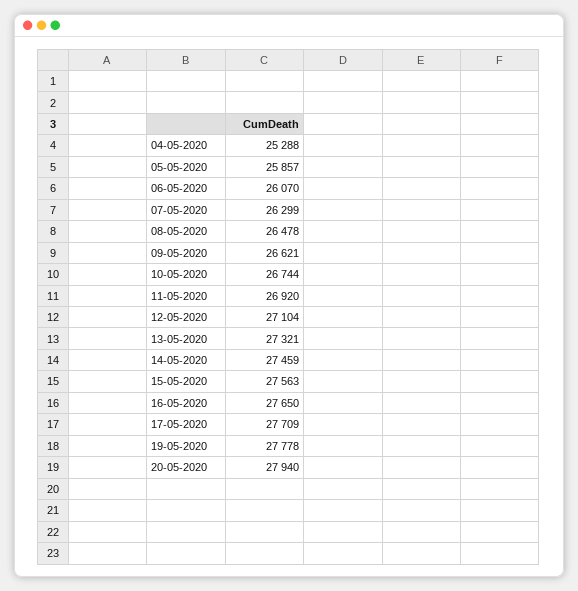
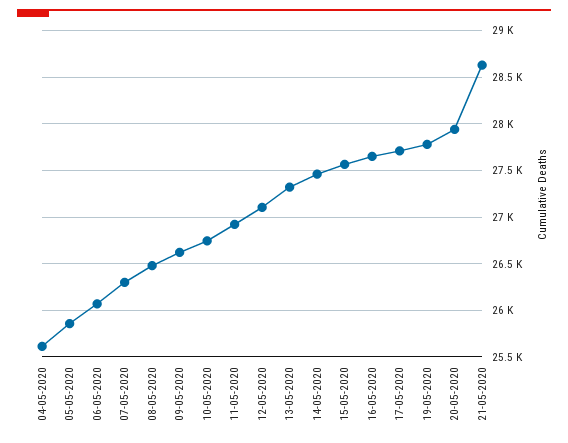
04-05-2020: 25288 -> 25600
21-05-2020: none -> 28600

